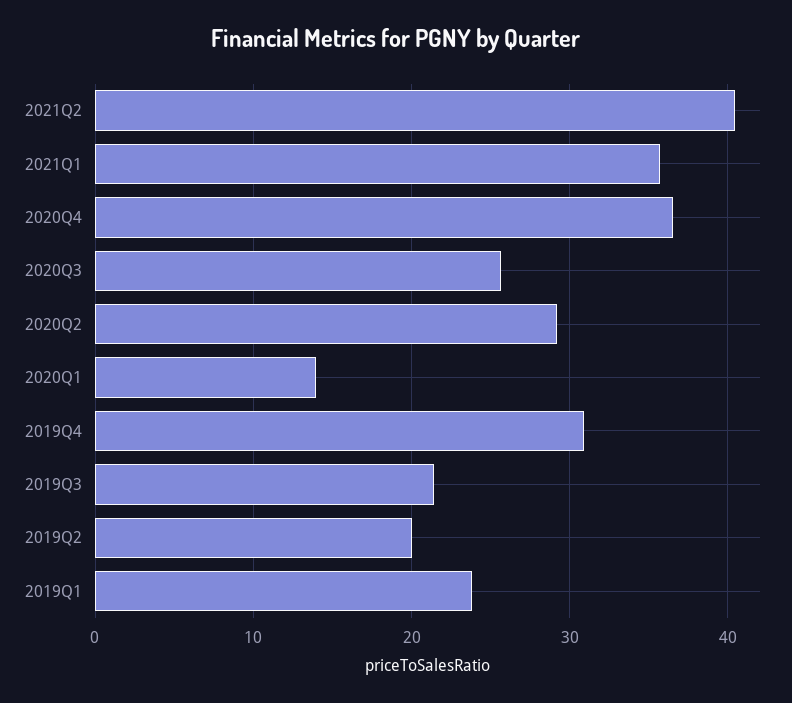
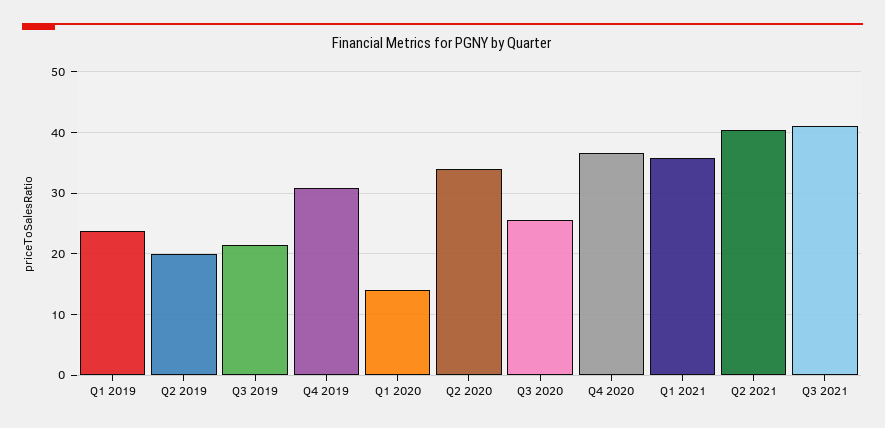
2020Q2: 29 -> 34
Q3 2021: none -> 41

